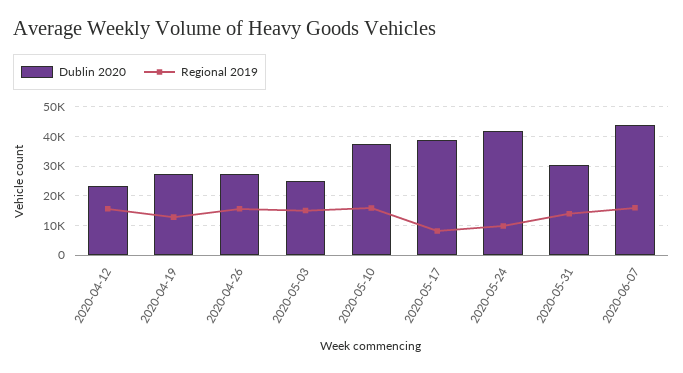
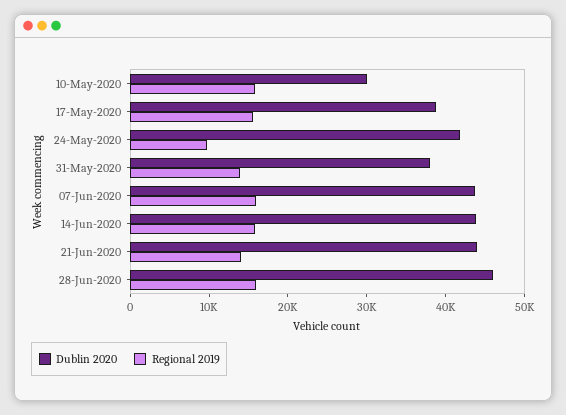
Dublin 2020, 2020-04-12: 22500 -> none
Regional 2019, 2020-04-12: 15000 -> none
Dublin 2020, 2020-04-19: 27500 -> none
Regional 2019, 2020-04-19: 12500 -> none
Dublin 2020, 2020-04-26: 27500 -> none
Regional 2019, 2020-04-26: 15000 -> none
Dublin 2020, 2020-05-03: 25000 -> none
Regional 2019, 2020-05-03: 15000 -> none
Dublin 2020, 2020-05-10: 37500 -> 30000
Regional 2019, 2020-05-17: 7500 -> 16000
Dublin 2020, 2020-05-31: 30000 -> 38000
Dublin 2020, 14-Jun-2020: none -> 44000
Regional 2019, 14-Jun-2020: none -> 16000
Dublin 2020, 21-Jun-2020: none -> 44000
Regional 2019, 21-Jun-2020: none -> 14000
Dublin 2020, 28-Jun-2020: none -> 46000
Regional 2019, 28-Jun-2020: none -> 16000

